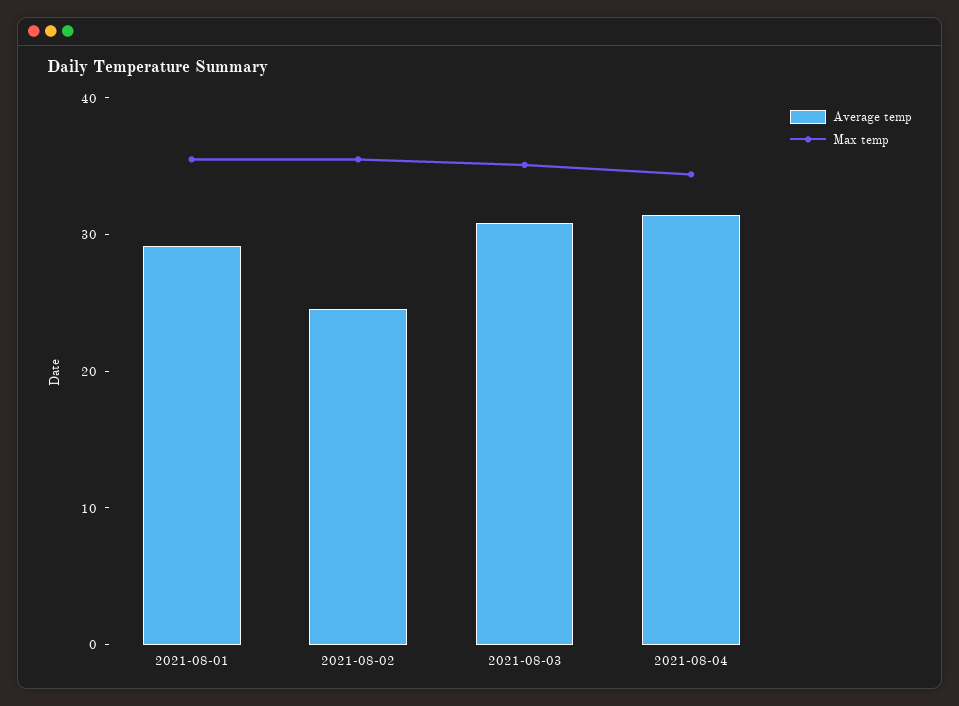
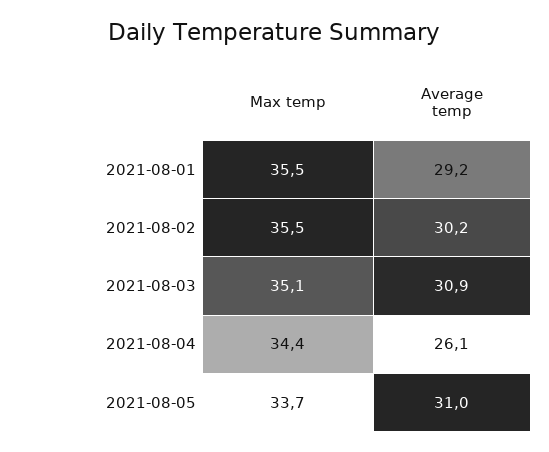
Average temp, 2021-08-02: 24 -> 30.2
Average temp, 2021-08-04: 32 -> 26.1
Max temp, 2021-08-05: none -> 33.7
Average temp, 2021-08-05: none -> 31

